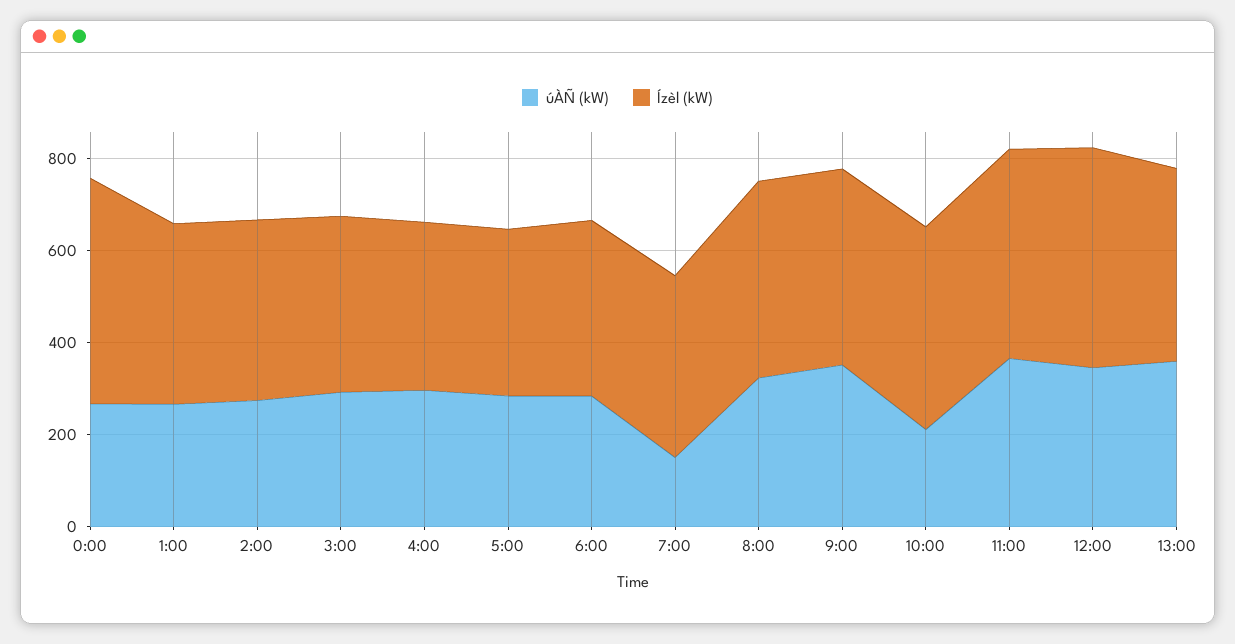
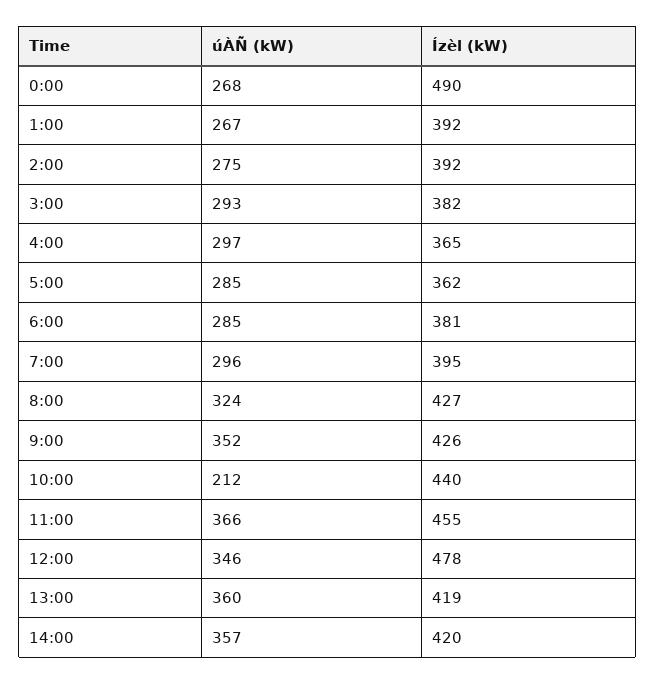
úÀÑ (kW), 7:00: 150 -> 296
úÀÑ (kW), 14:00: none -> 357
Ízèl (kW), 14:00: none -> 420

